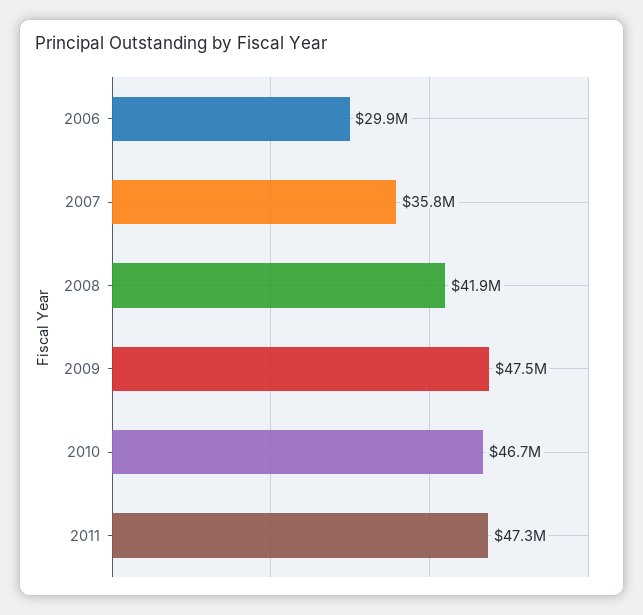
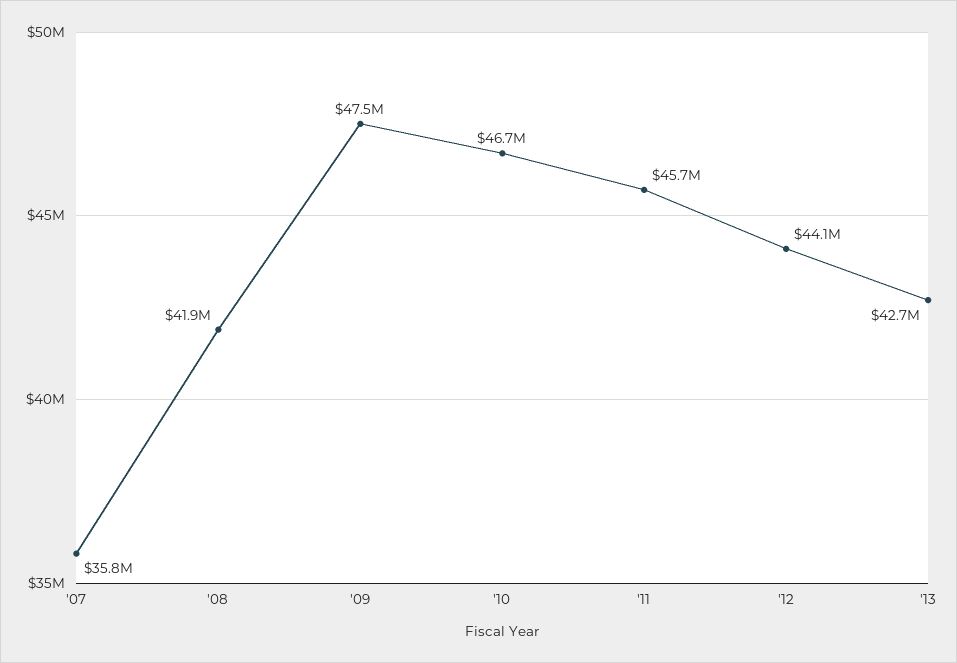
2006: 29900000 -> none
2011: 47300000 -> 45700000
'12: none -> 44100000
'13: none -> 42700000

